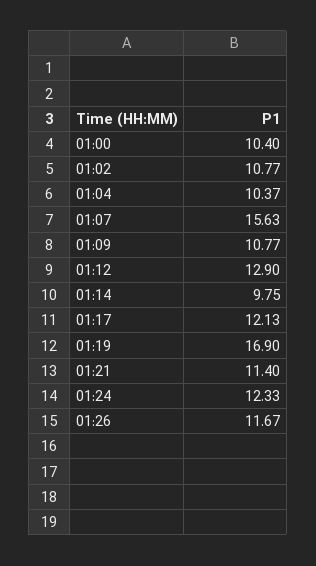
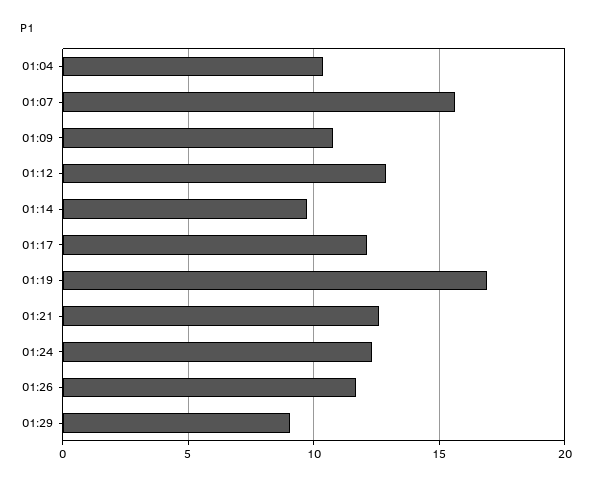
01:00: 10.4 -> none
01:02: 10.77 -> none
01:21: 11.4 -> 12.5
01:29: none -> 9

